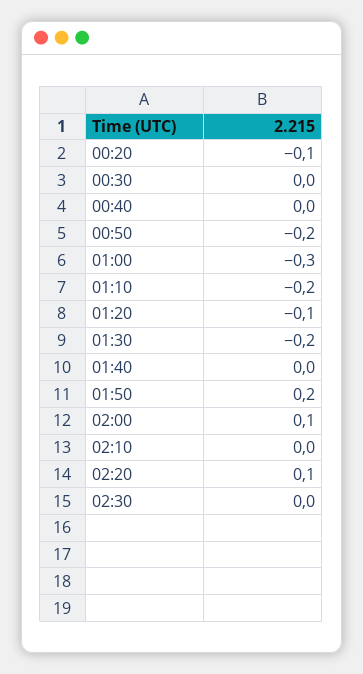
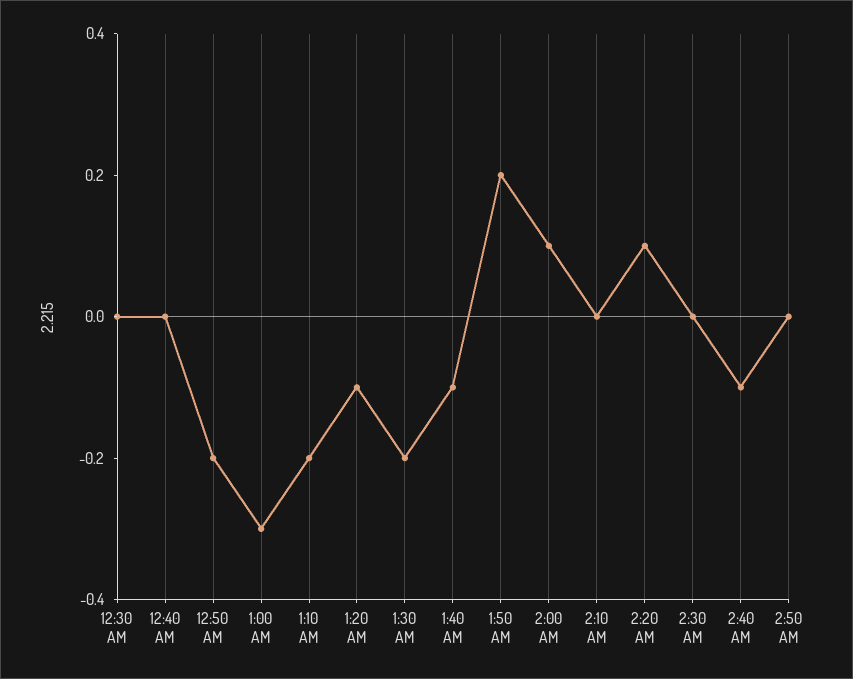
00:20: -0.1 -> none
01:40: 0 -> -0.1
2:40 AM: none -> -0.1
2:50 AM: none -> 0

